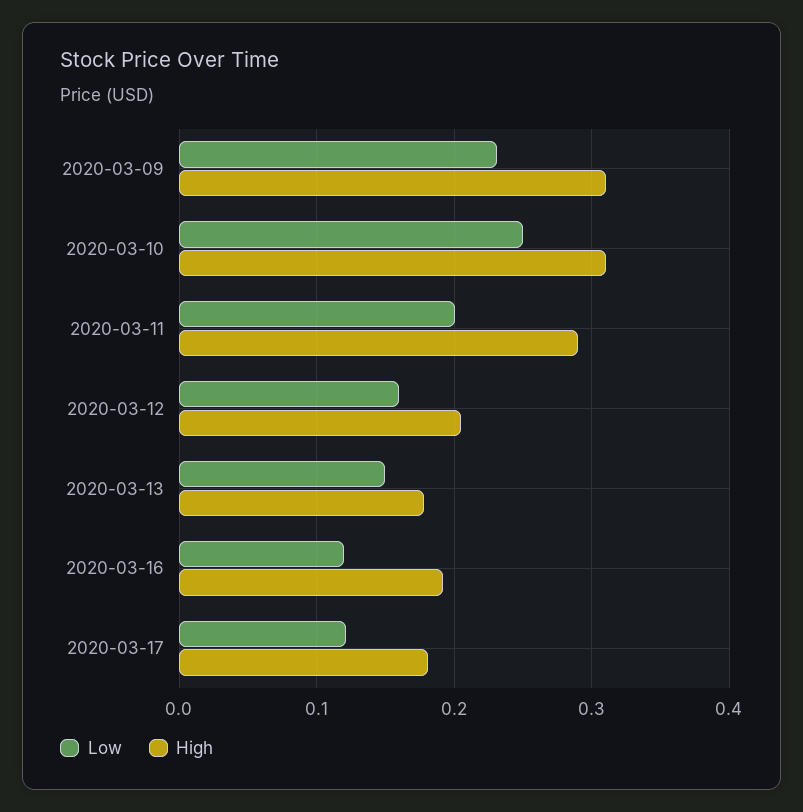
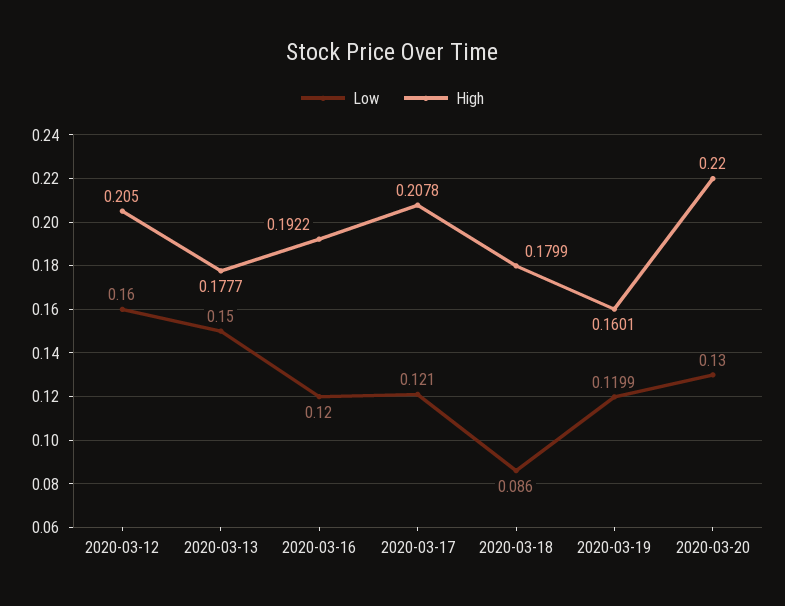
Low, 2020-03-09: 0.23 -> none
High, 2020-03-09: 0.31 -> none
Low, 2020-03-10: 0.25 -> none
High, 2020-03-10: 0.31 -> none
Low, 2020-03-11: 0.2 -> none
High, 2020-03-11: 0.29 -> none
High, 2020-03-17: 0.18 -> 0.2078
Low, 2020-03-18: none -> 0.086
High, 2020-03-18: none -> 0.1799
Low, 2020-03-19: none -> 0.1199
High, 2020-03-19: none -> 0.1601
Low, 2020-03-20: none -> 0.13
High, 2020-03-20: none -> 0.22

